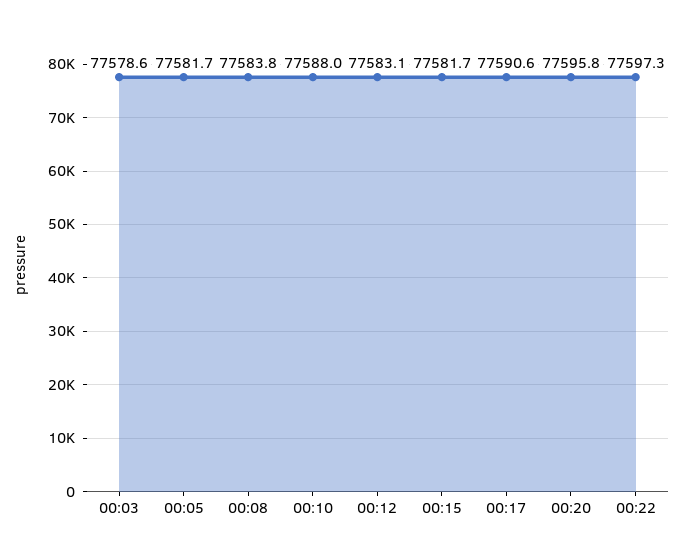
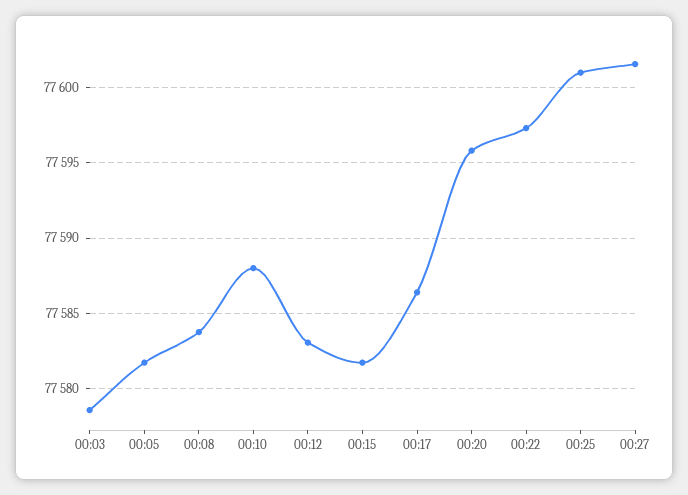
00:17: 77590.6 -> 77586.5
00:25: none -> 77601
00:27: none -> 77601.5

